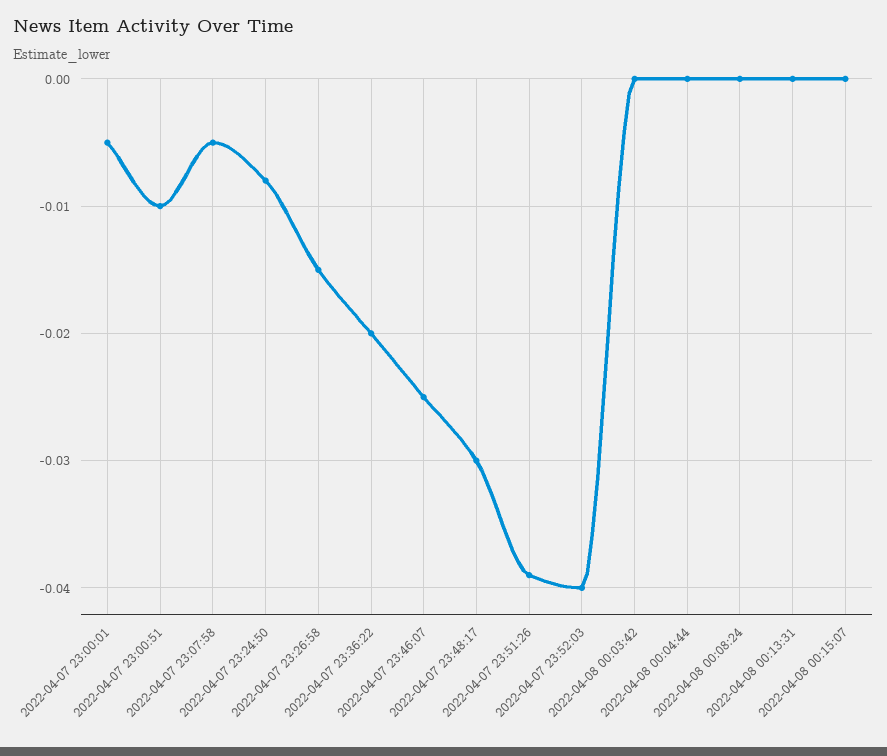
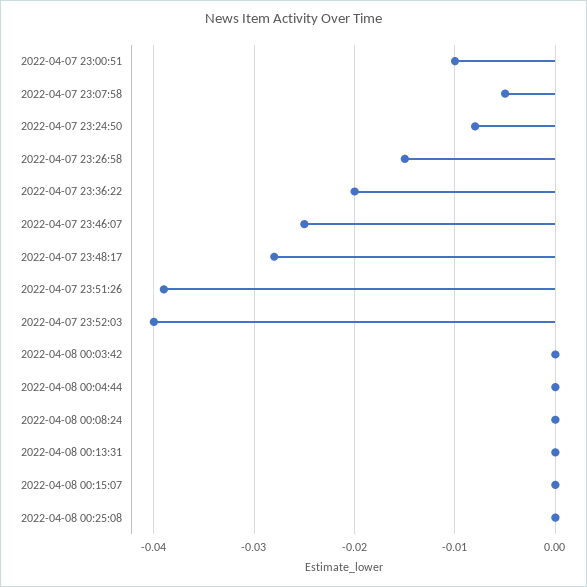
2022-04-07 23:00:01: -0.005 -> none
2022-04-07 23:48:17: -0.03 -> -0.028
2022-04-08 00:25:08: none -> 0

